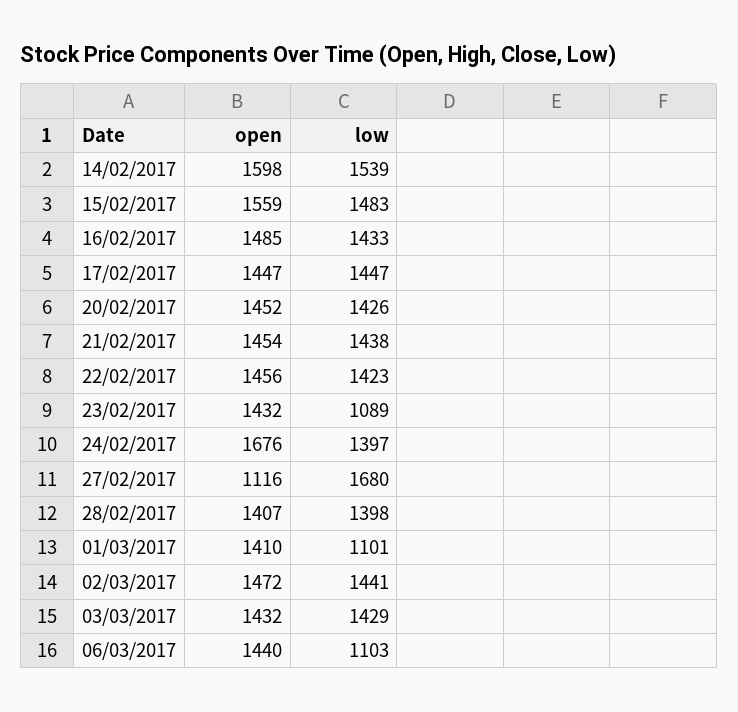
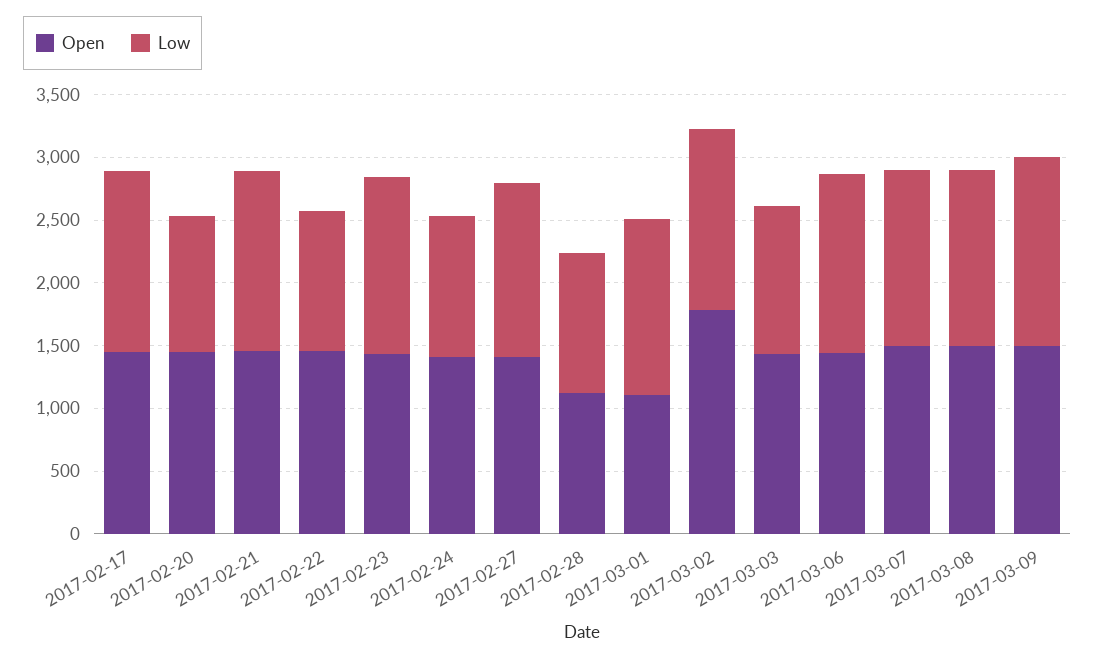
open, 14/02/2017: 1598 -> none
low, 14/02/2017: 1539 -> none
open, 15/02/2017: 1559 -> none
low, 15/02/2017: 1483 -> none
open, 16/02/2017: 1485 -> none
low, 16/02/2017: 1433 -> none
low, 20/02/2017: 1426 -> 1100
low, 22/02/2017: 1423 -> 1100
low, 23/02/2017: 1089 -> 1400
open, 24/02/2017: 1676 -> 1400
low, 24/02/2017: 1397 -> 1100
open, 27/02/2017: 1116 -> 1400
low, 27/02/2017: 1680 -> 1400
open, 28/02/2017: 1407 -> 1100
low, 28/02/2017: 1398 -> 1100
open, 01/03/2017: 1410 -> 1100
low, 01/03/2017: 1101 -> 1400
open, 02/03/2017: 1472 -> 1800
low, 03/03/2017: 1429 -> 1200
low, 06/03/2017: 1103 -> 1400
open, 2017-03-07: none -> 1500
low, 2017-03-07: none -> 1400
open, 2017-03-08: none -> 1500
low, 2017-03-08: none -> 1400
open, 2017-03-09: none -> 1500
low, 2017-03-09: none -> 1500

